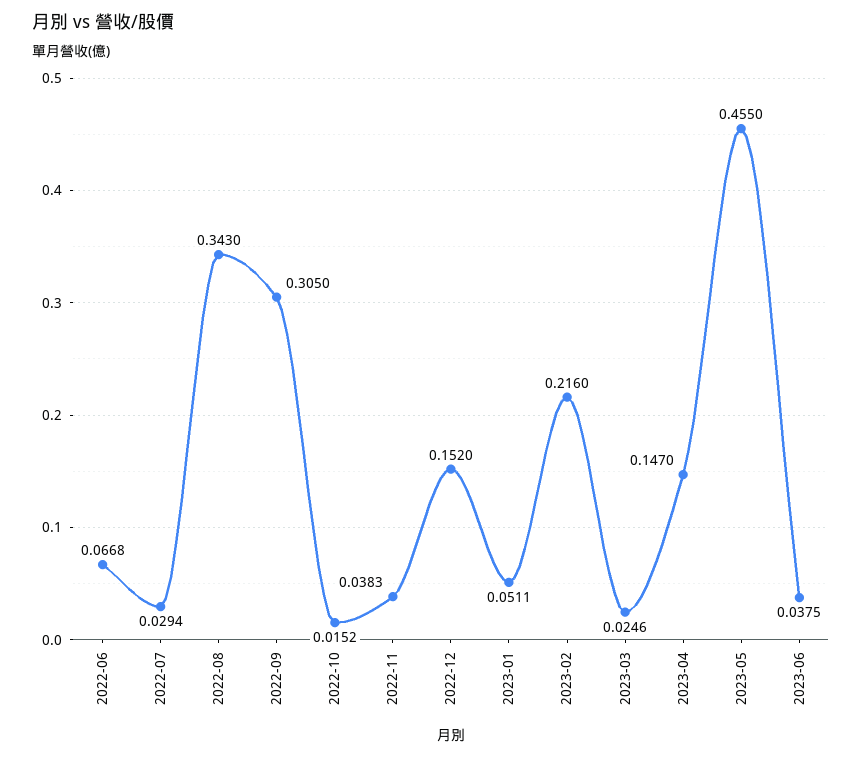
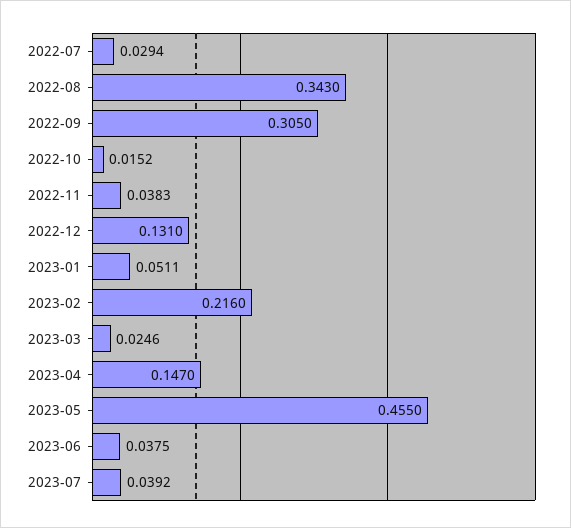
2022-06: 0.0668 -> none
2022-12: 0.152 -> 0.131
2023-07: none -> 0.0392

